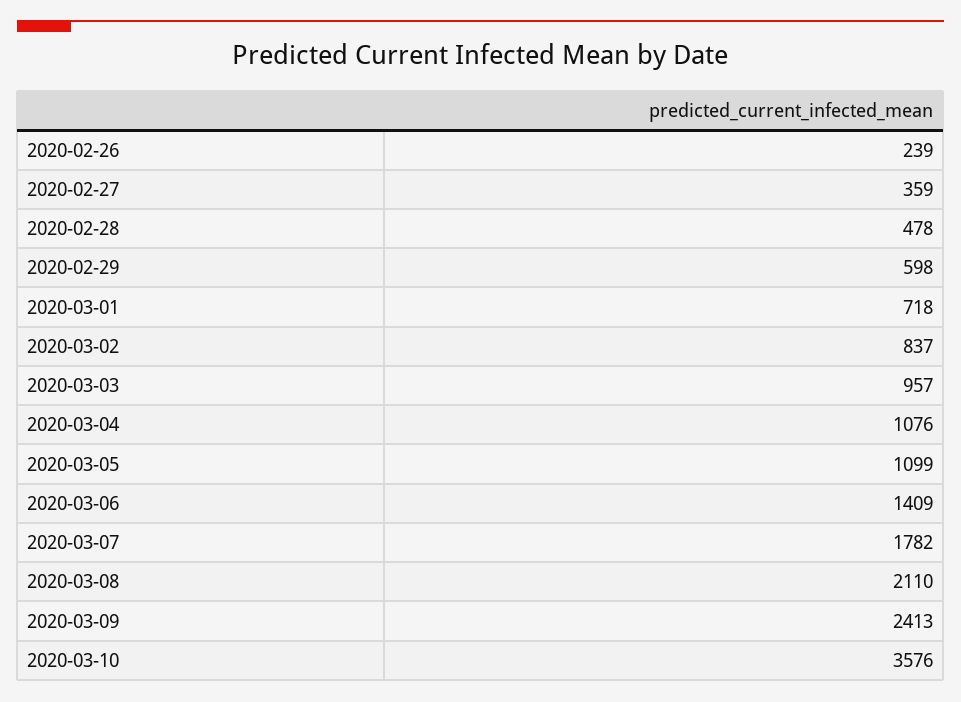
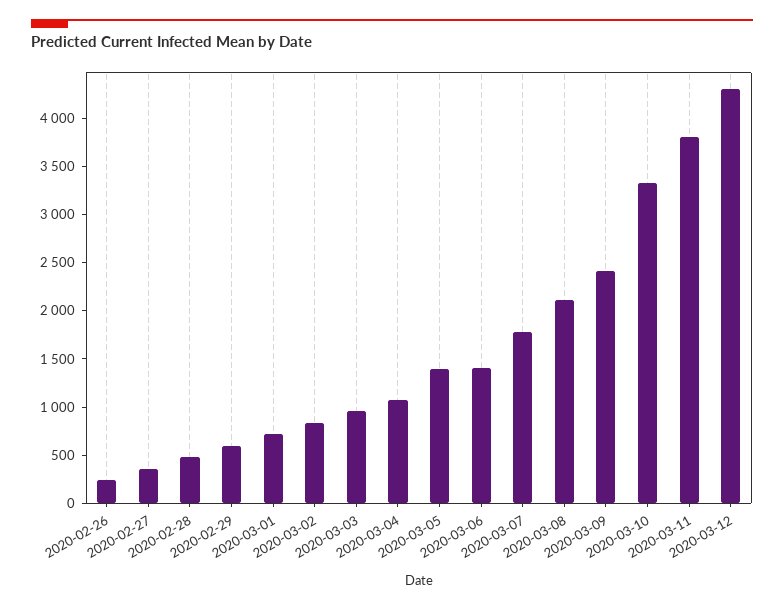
2020-03-05: 1099 -> 1400
2020-03-10: 3576 -> 3300
2020-03-11: none -> 3800
2020-03-12: none -> 4300

